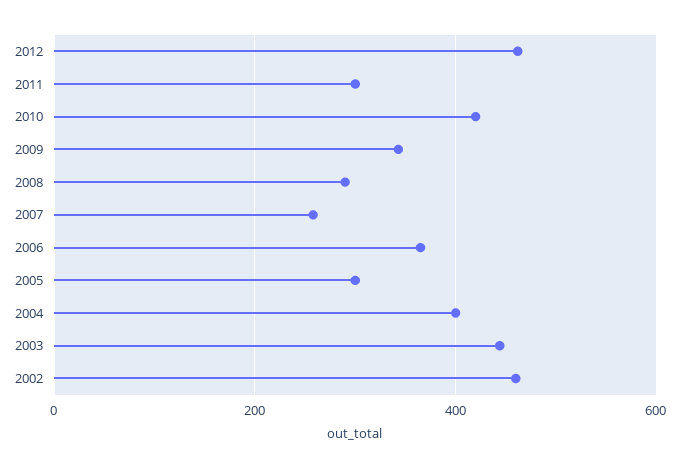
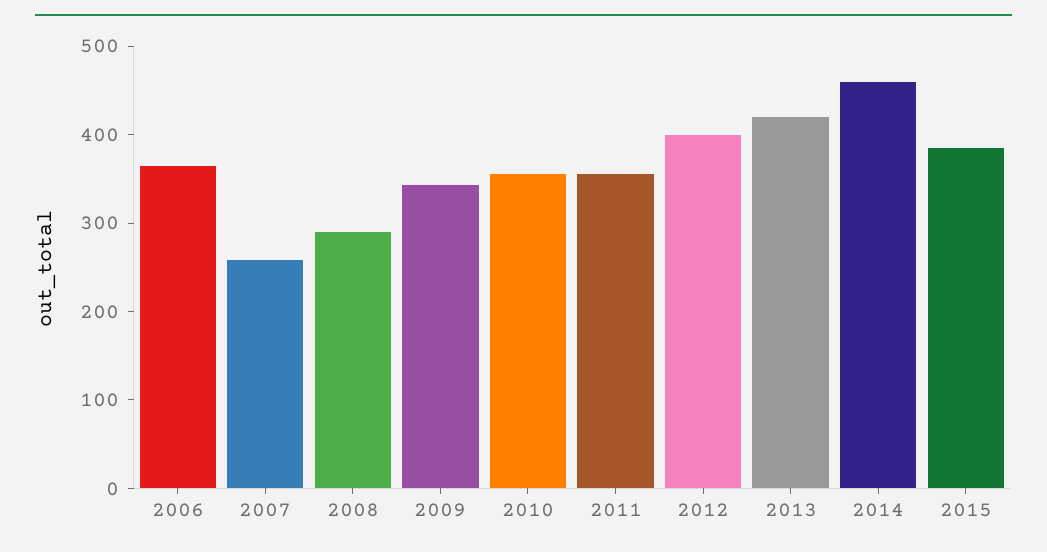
2012: 460 -> 400
2011: 300 -> 360
2010: 420 -> 360
2005: 300 -> none
2004: 400 -> none
2003: 440 -> none
2002: 460 -> none
2013: none -> 420
2014: none -> 460
2015: none -> 380

